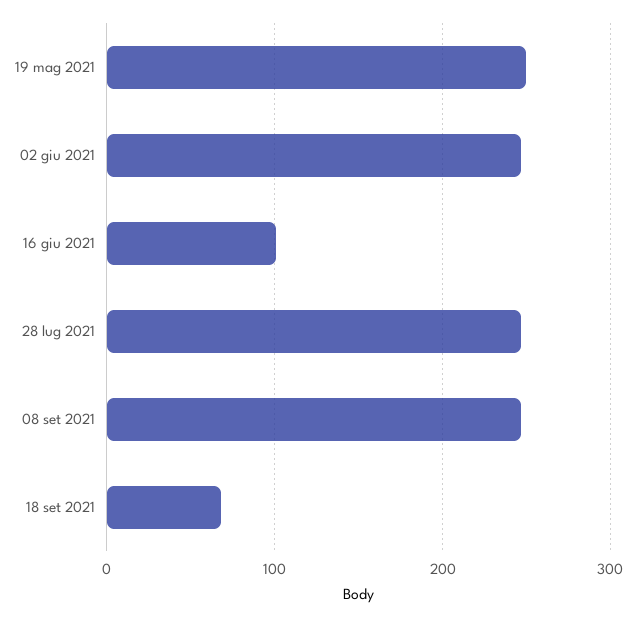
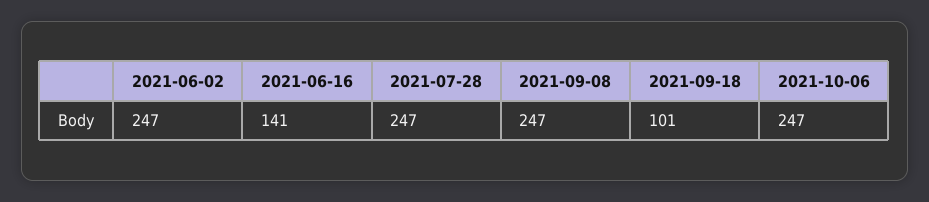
19 mag 2021: 250 -> none
16 giu 2021: 100 -> 141
18 set 2021: 70 -> 101
2021-10-06: none -> 247

